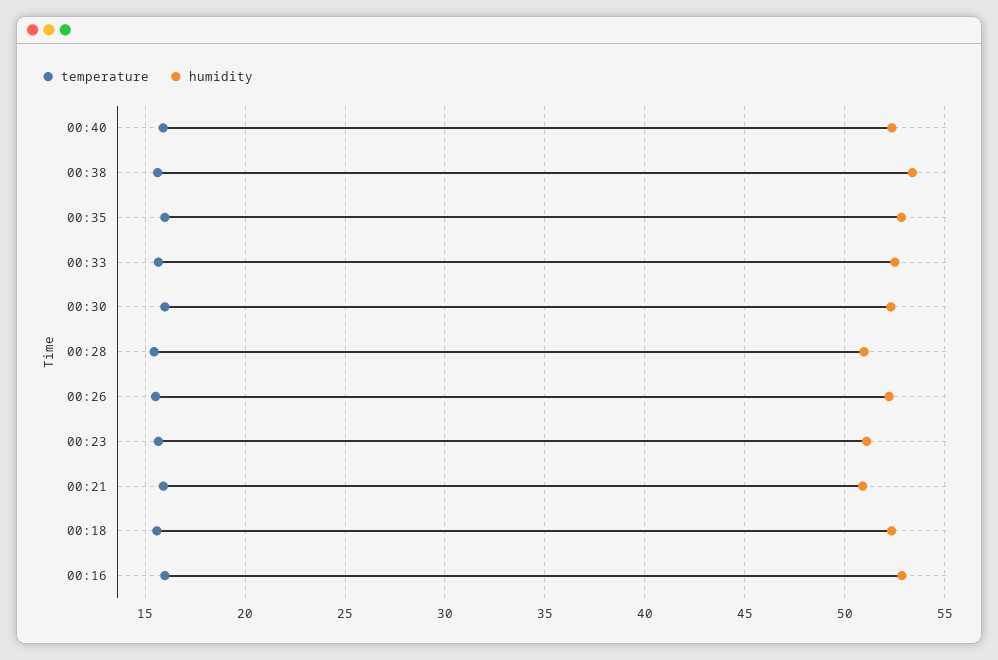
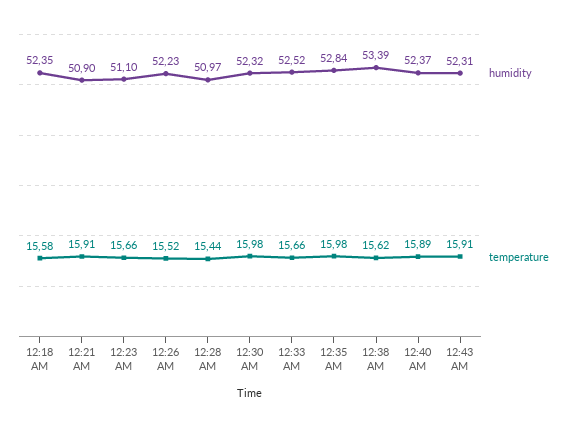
temperature, 00:16: 16 -> none
humidity, 00:16: 53 -> none
humidity, 12:43 AM: none -> 52.31
temperature, 12:43 AM: none -> 15.91

